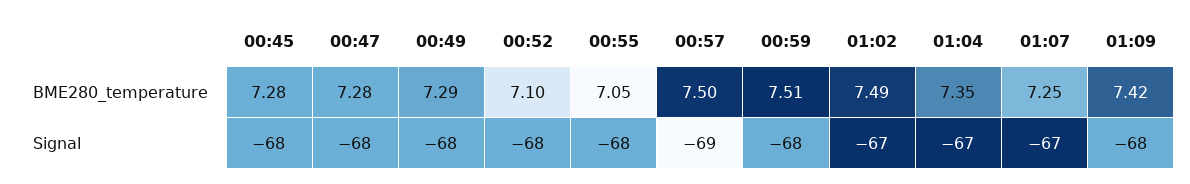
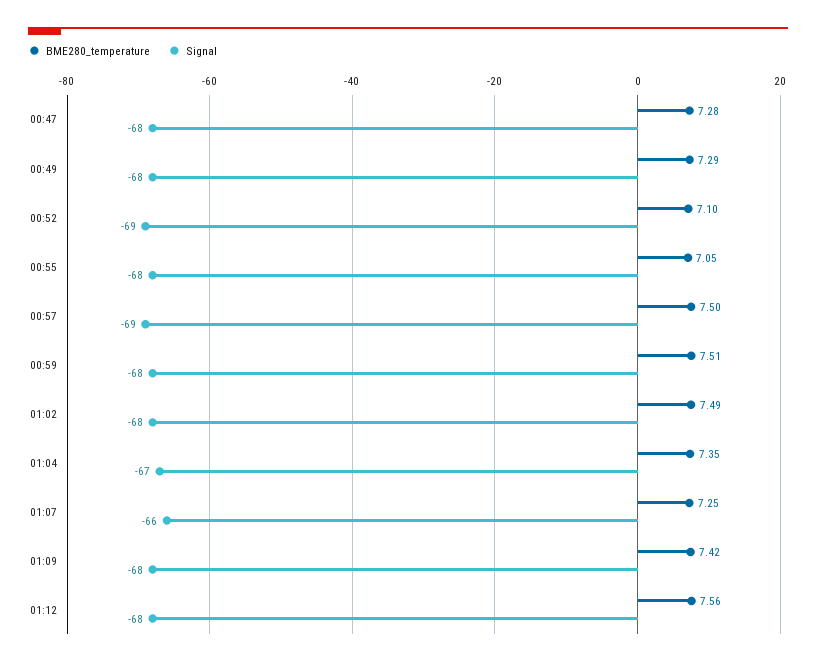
BME280_temperature, 00:45: 7.28 -> none
Signal, 00:45: -68 -> none
Signal, 00:52: -68 -> -69
Signal, 01:02: -67 -> -68
Signal, 01:07: -67 -> -66
BME280_temperature, 01:12: none -> 7.56
Signal, 01:12: none -> -68

